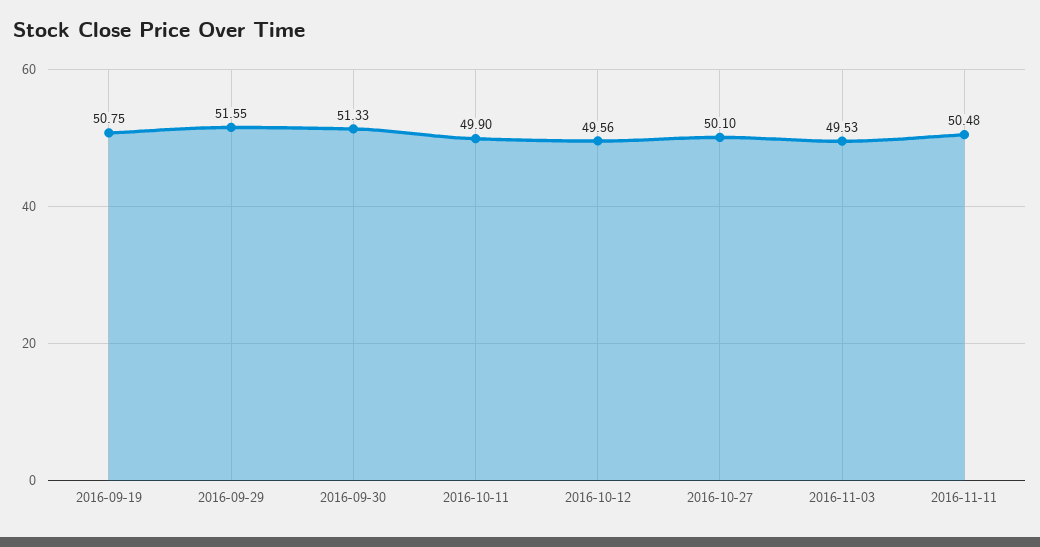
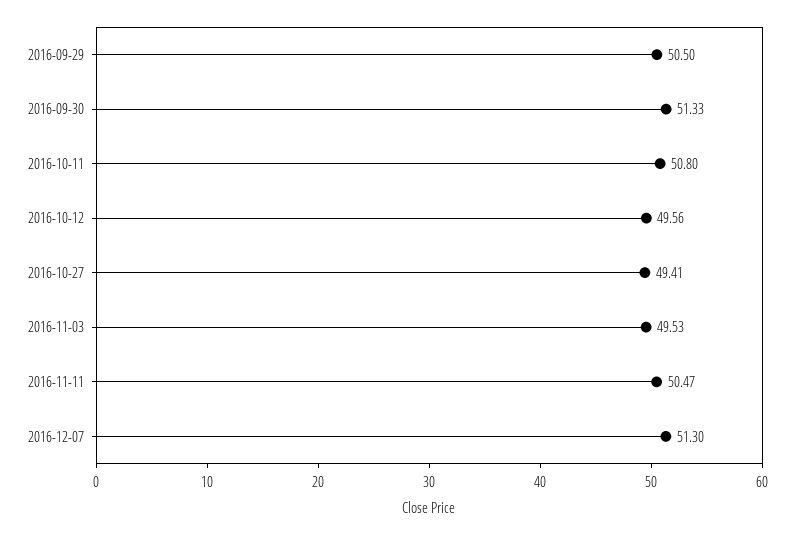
2016-09-19: 50.75 -> none
2016-09-29: 51.55 -> 50.5
2016-10-11: 49.9 -> 50.8
2016-10-27: 50.1 -> 49.41
2016-11-11: 50.48 -> 50.47
2016-12-07: none -> 51.3

